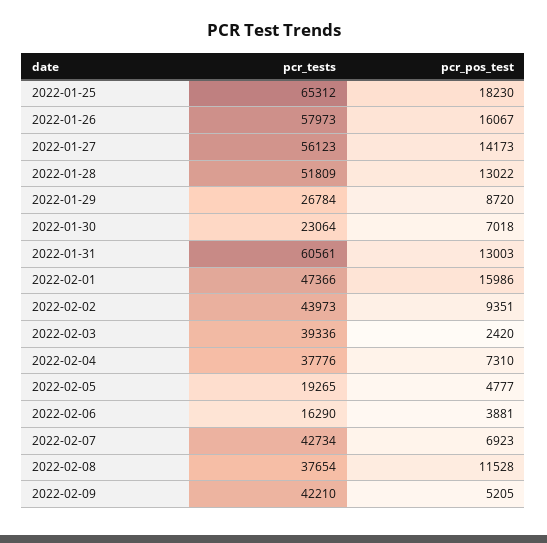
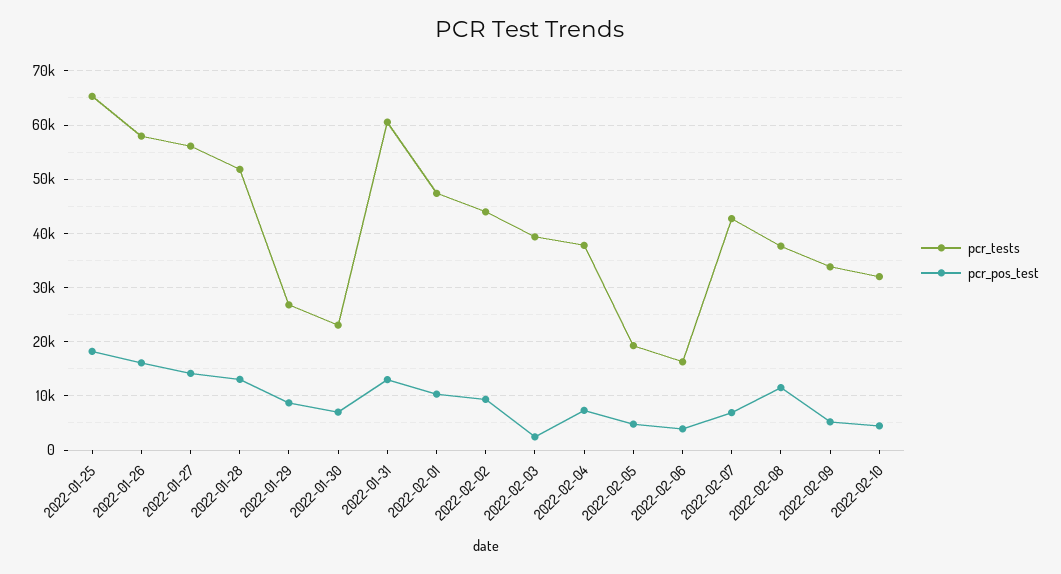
pcr_pos_test, 2022-02-01: 15986 -> 10000
pcr_tests, 2022-02-09: 42210 -> 34000
pcr_tests, 2022-02-10: none -> 32000
pcr_pos_test, 2022-02-10: none -> 4000

